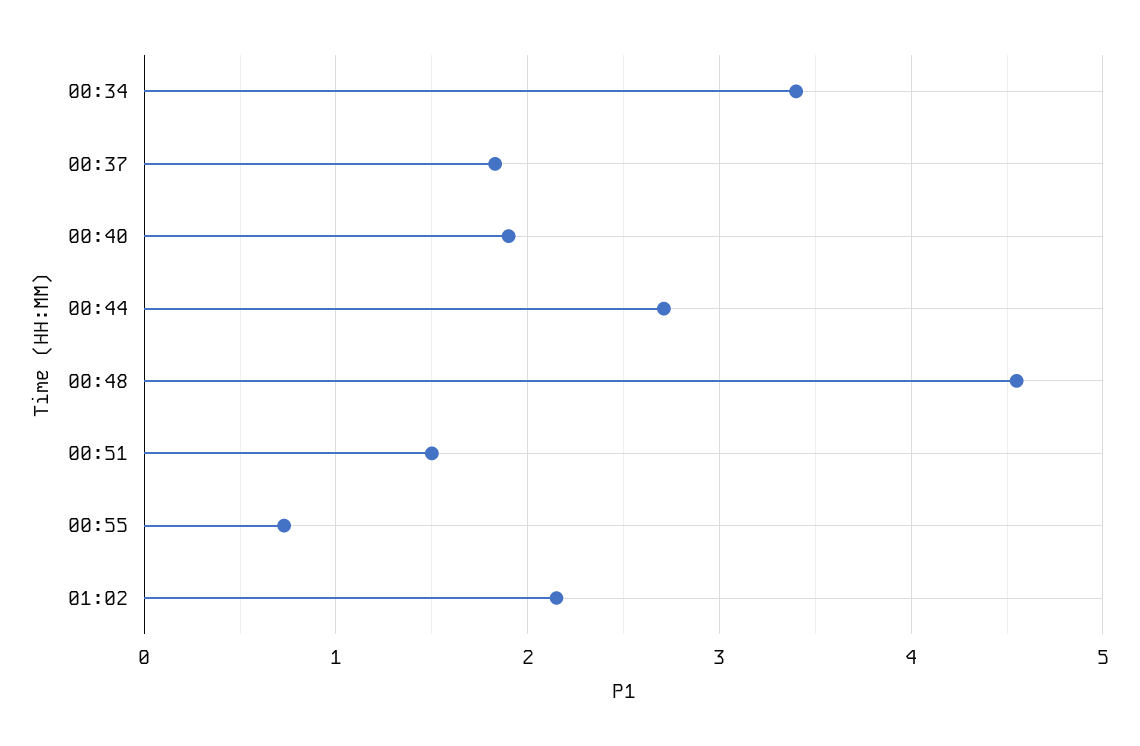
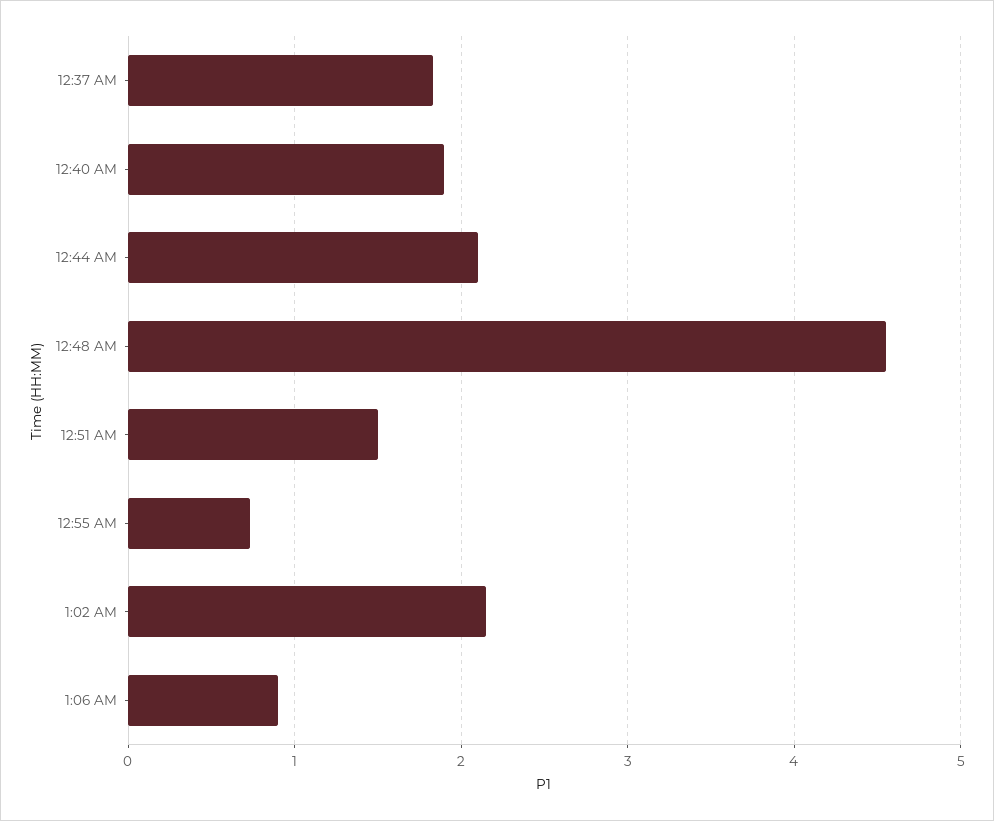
00:34: 3.4 -> none
00:44: 2.7 -> 2.1
1:06 AM: none -> 0.9

